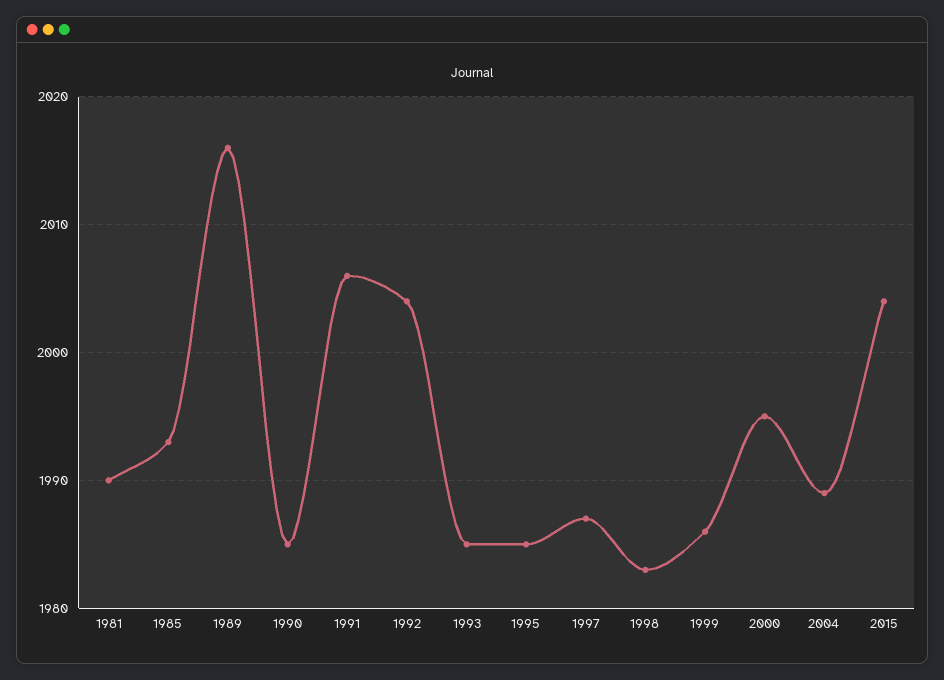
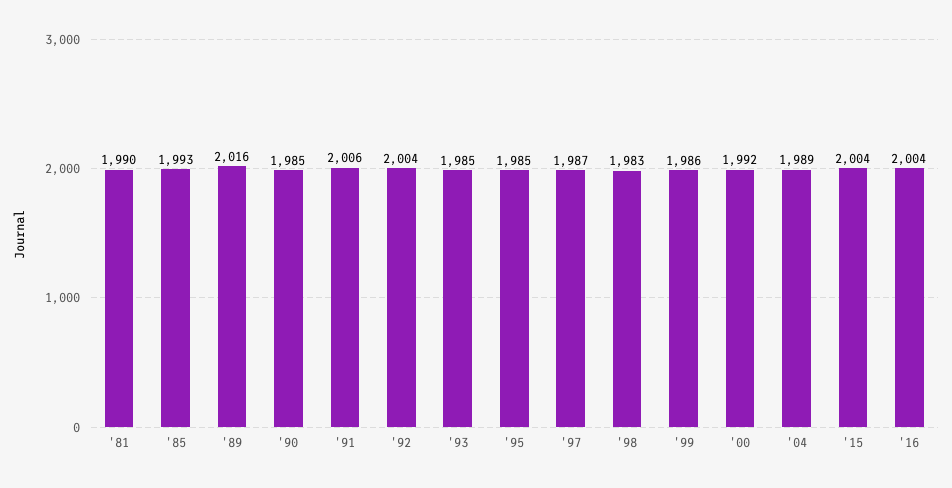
2000: 1995 -> 1992
'16: none -> 2004

